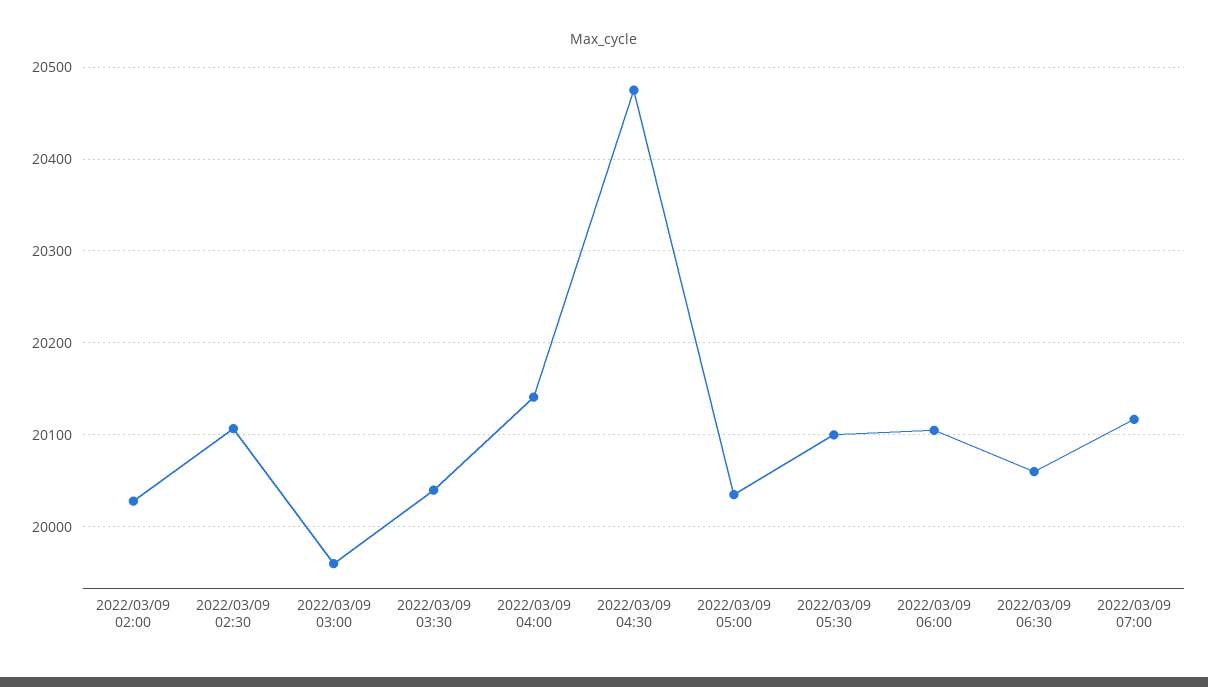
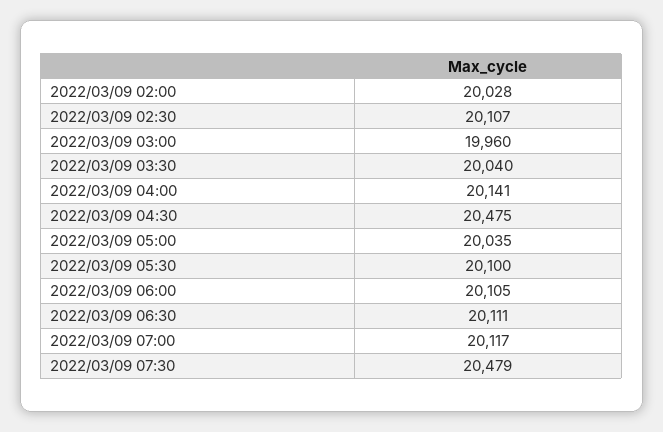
2022/03/09 06:30: 20060 -> 20111
2022/03/09 07:30: none -> 20479

